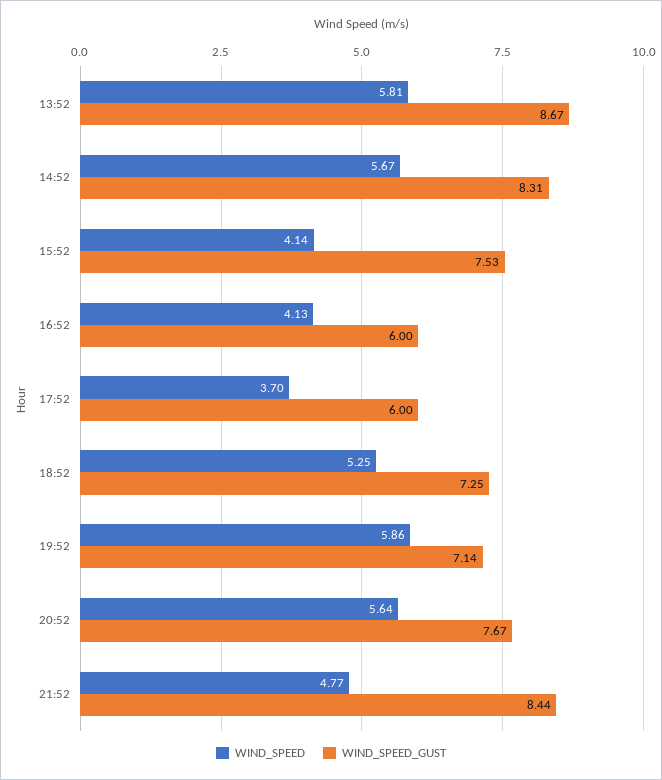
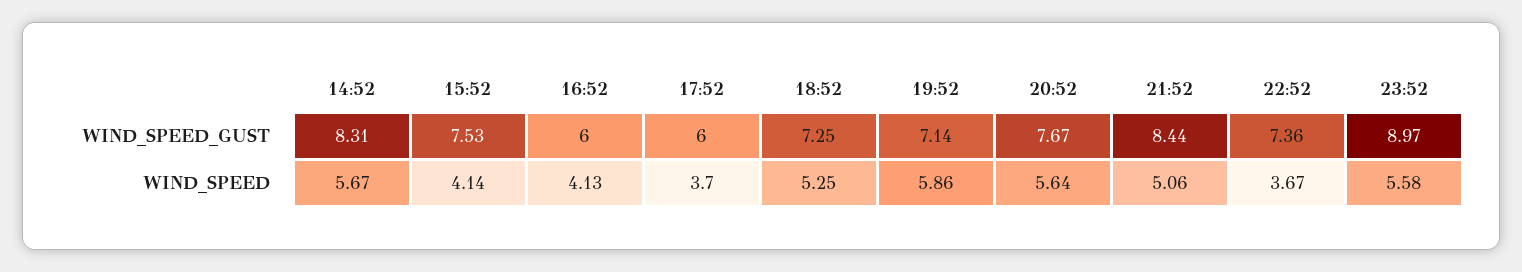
WIND_SPEED, 13:52: 5.81 -> none
WIND_SPEED_GUST, 13:52: 8.67 -> none
WIND_SPEED, 21:52: 4.77 -> 5.06
WIND_SPEED_GUST, 22:52: none -> 7.36
WIND_SPEED_GUST, 23:52: none -> 8.97
WIND_SPEED, 22:52: none -> 3.67
WIND_SPEED, 23:52: none -> 5.58

